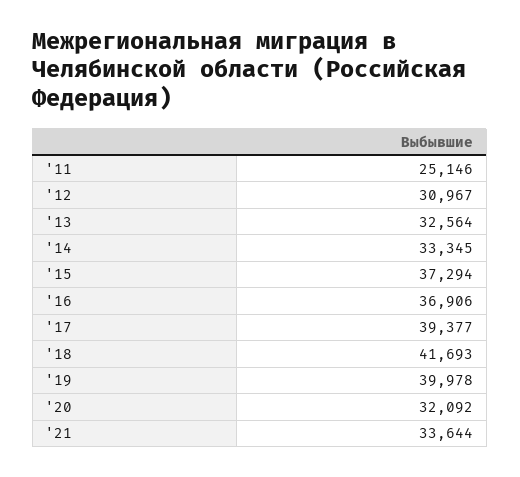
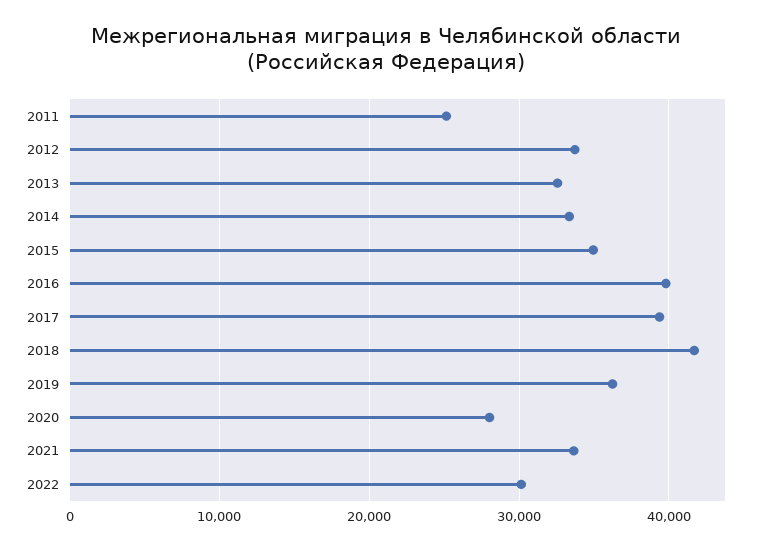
'12: 30967 -> 34000
'15: 37294 -> 35000
'16: 36906 -> 40000
'19: 39978 -> 36000
'20: 32092 -> 28000
2022: none -> 30000

